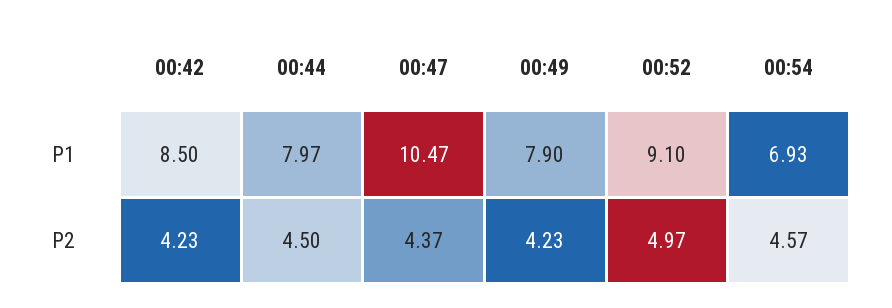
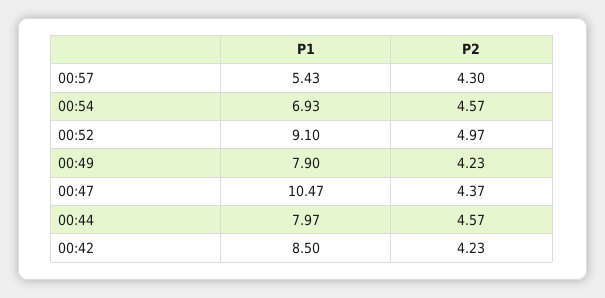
00:44, P2: 4.5 -> 4.57
00:57, P1: none -> 5.43
00:57, P2: none -> 4.3

